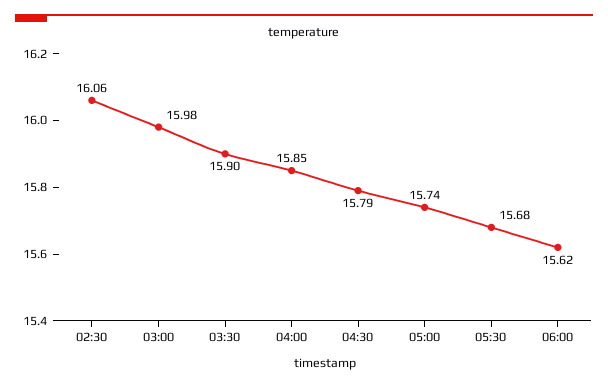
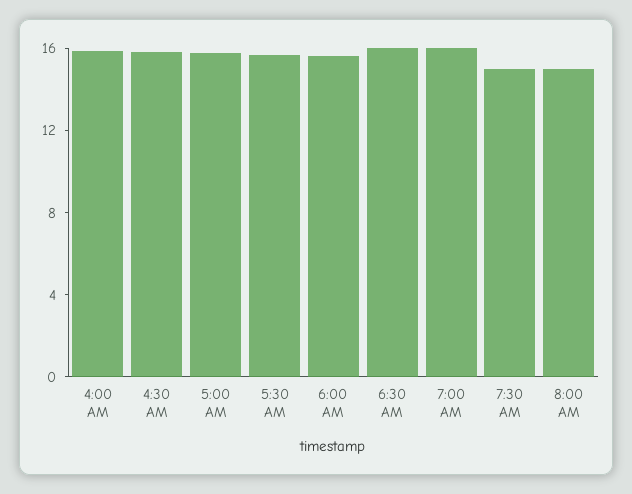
02:30: 16.06 -> none
03:00: 15.98 -> none
03:30: 15.9 -> none
6:30 AM: none -> 16
7:00 AM: none -> 16
7:30 AM: none -> 15
8:00 AM: none -> 15

